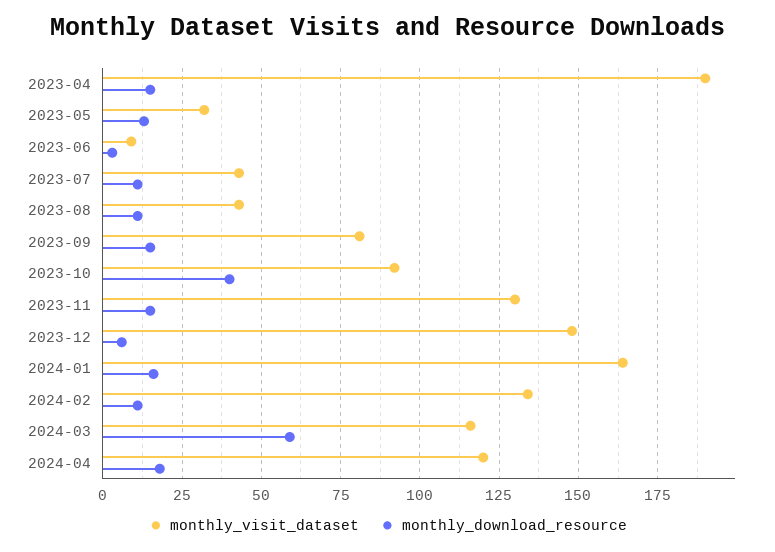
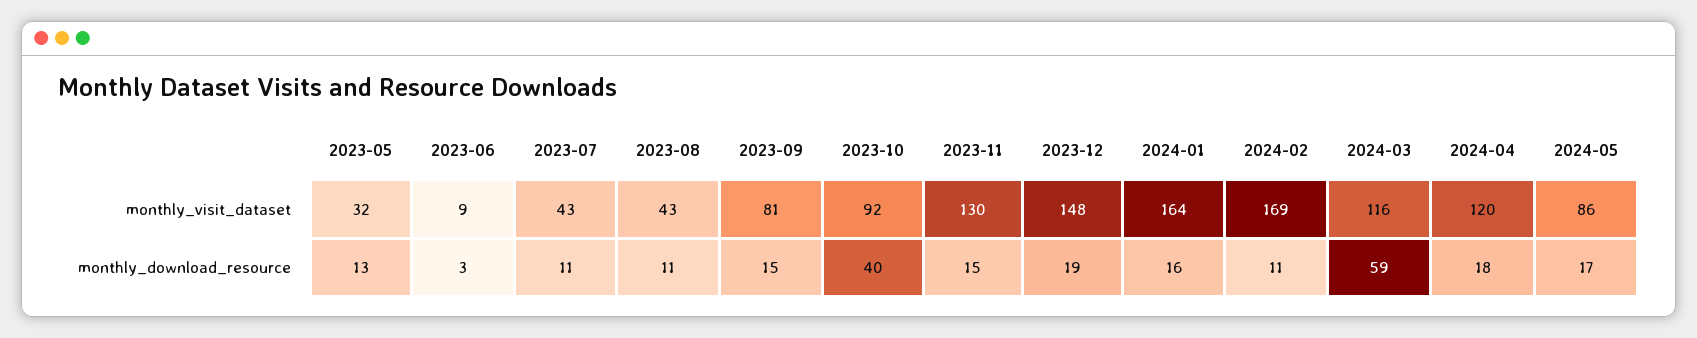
monthly_visit_dataset, 2023-04: 190 -> none
monthly_download_resource, 2023-04: 15 -> none
monthly_download_resource, 2023-12: 5 -> 19
monthly_visit_dataset, 2024-02: 135 -> 169
monthly_visit_dataset, 2024-05: none -> 86
monthly_download_resource, 2024-05: none -> 17

